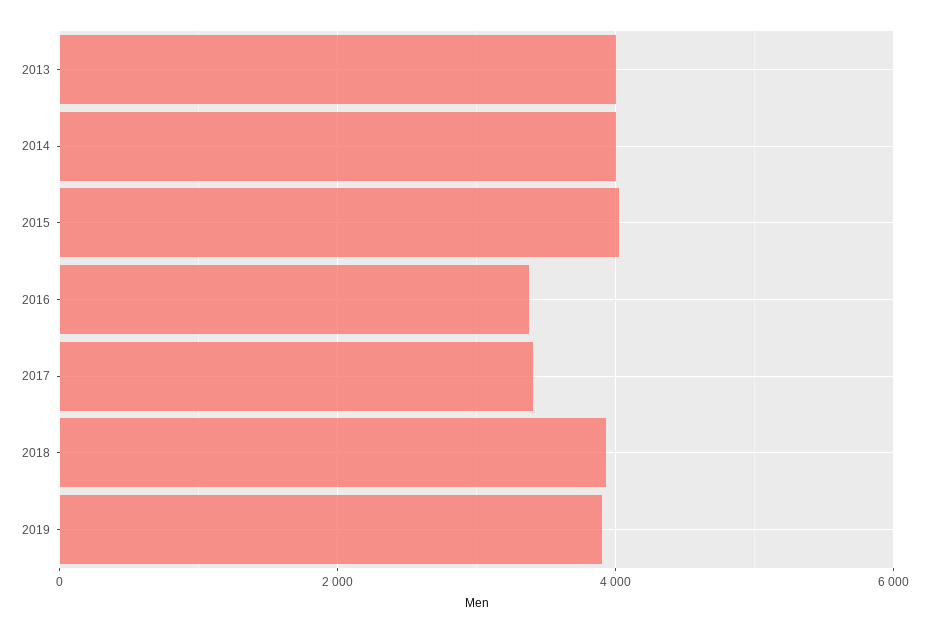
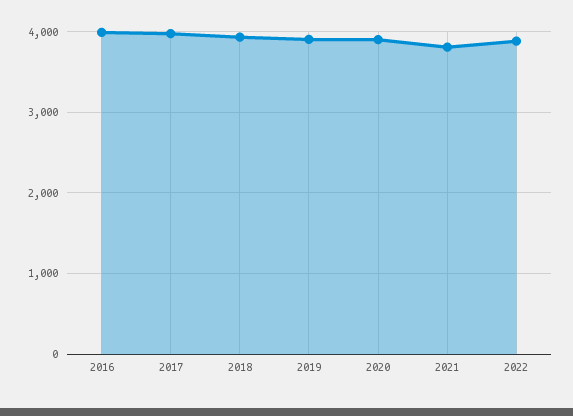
2013: 4000 -> none
2014: 4000 -> none
2015: 4000 -> none
2016: 3400 -> 4000
2017: 3400 -> 4000
2020: none -> 3900
2021: none -> 3800
2022: none -> 3900

